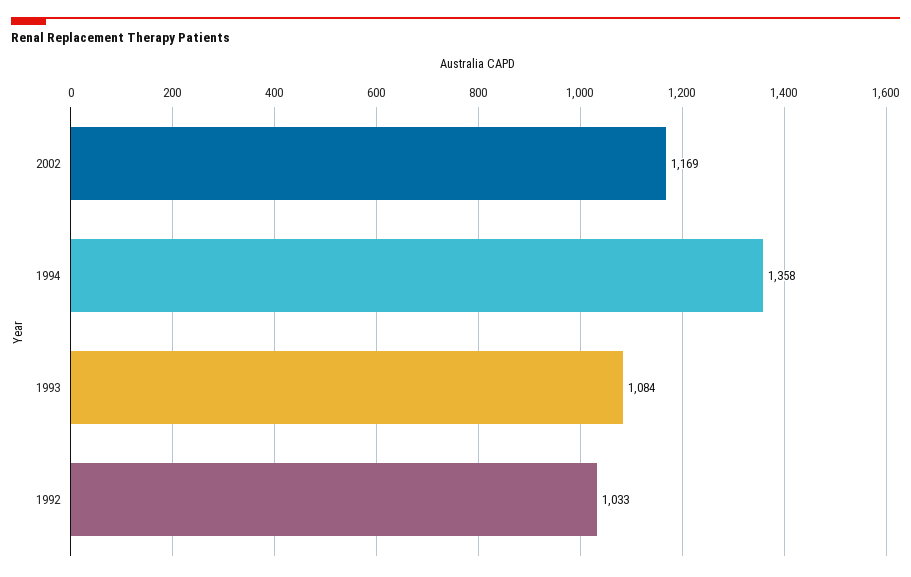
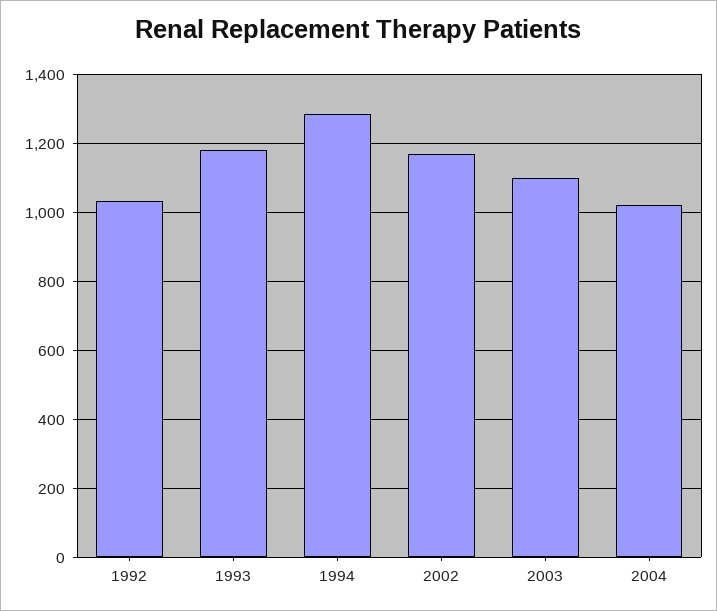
1994: 1358 -> 1280
1993: 1084 -> 1180
2003: none -> 1100
2004: none -> 1020

